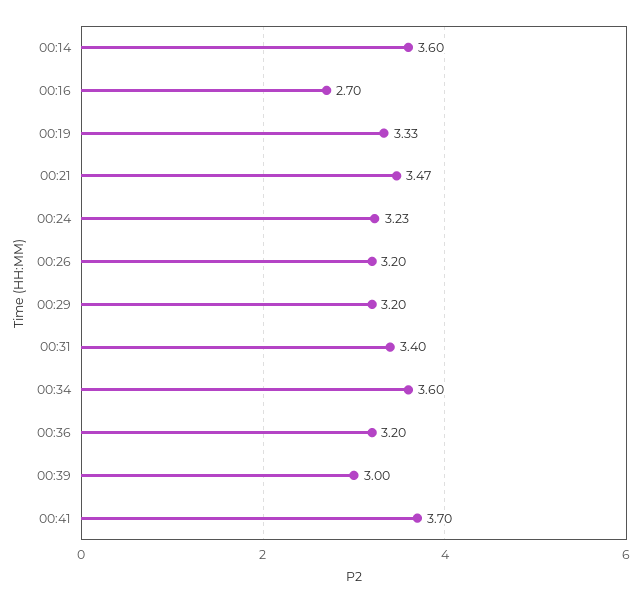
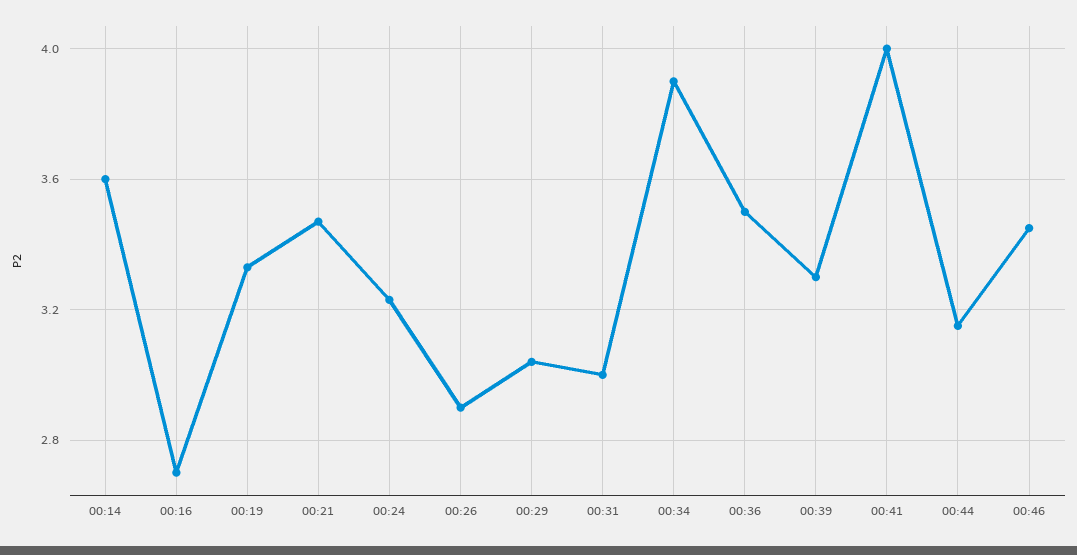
00:26: 3.2 -> 2.9
00:29: 3.2 -> 3.05
00:31: 3.4 -> 3
00:34: 3.6 -> 3.9
00:36: 3.2 -> 3.5
00:39: 3 -> 3.3
00:41: 3.7 -> 4
00:44: none -> 3.15
00:46: none -> 3.45

